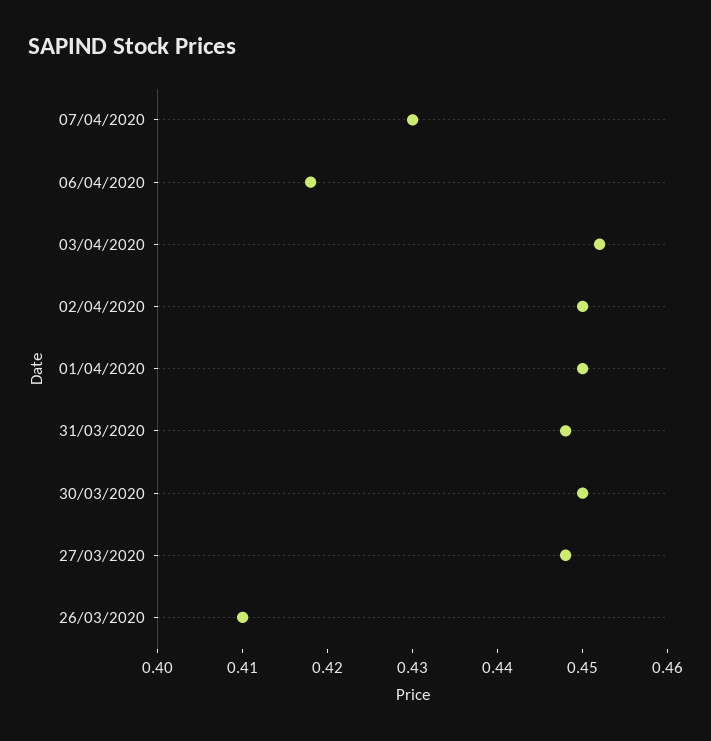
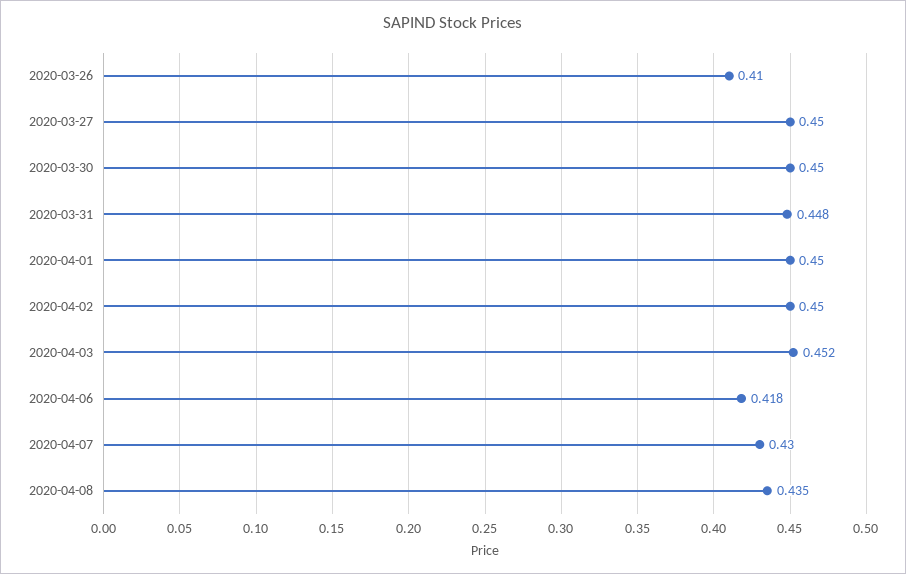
27/03/2020: 0.448 -> 0.45
2020-04-08: none -> 0.435

